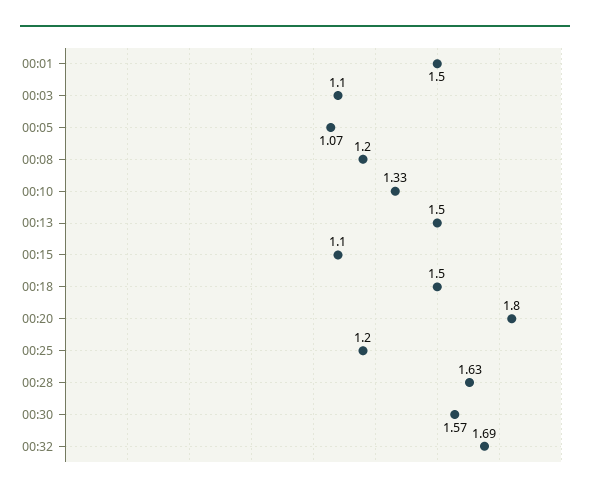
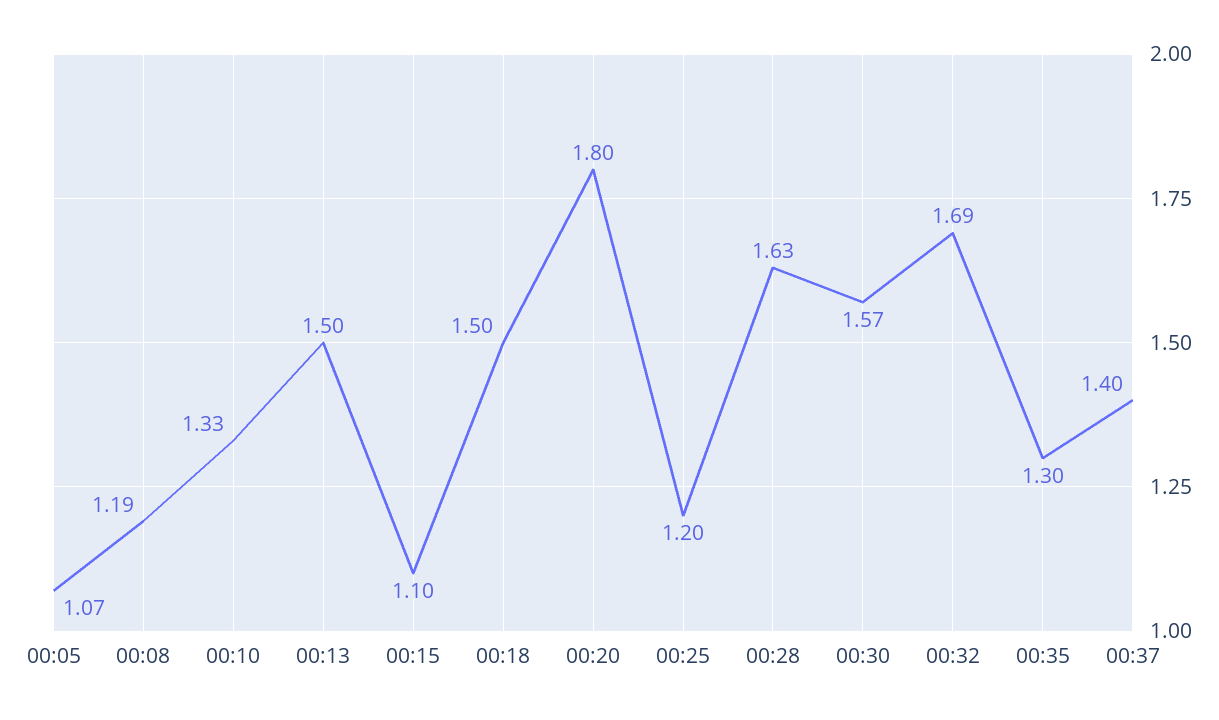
00:01: 1.5 -> none
00:03: 1.1 -> none
00:08: 1.2 -> 1.19
00:35: none -> 1.3
00:37: none -> 1.4

